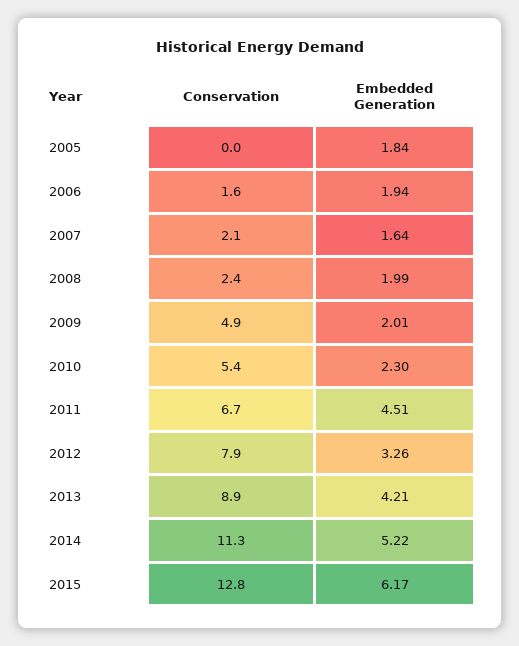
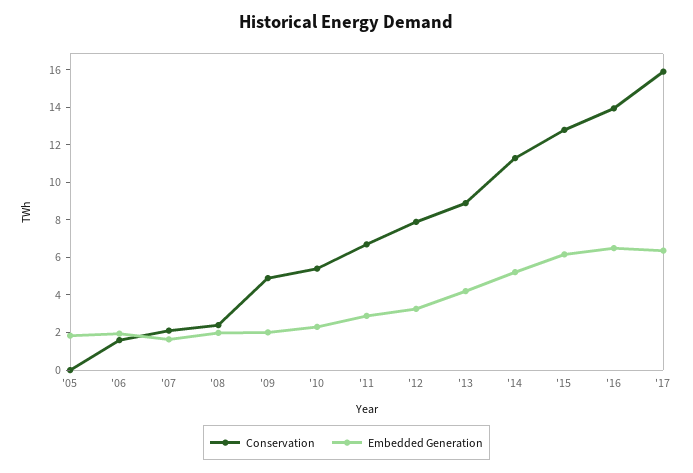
Embedded Generation, 2011: 4.51 -> 3
Conservation, '16: none -> 14
Embedded Generation, '16: none -> 6.5
Conservation, '17: none -> 16
Embedded Generation, '17: none -> 6.5

